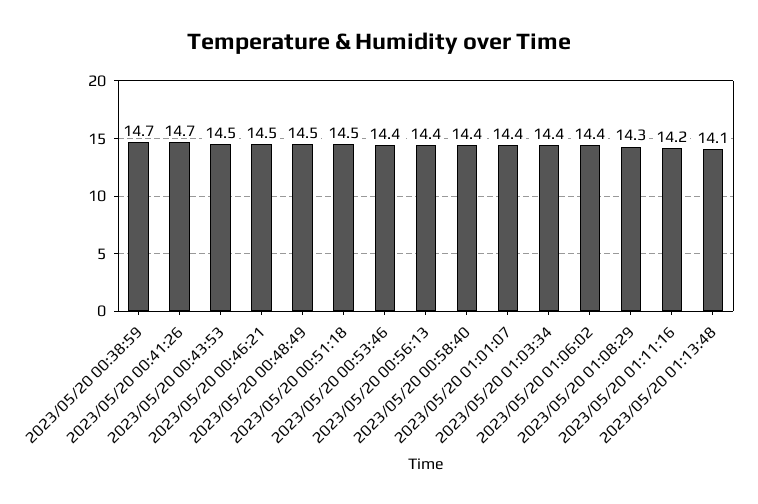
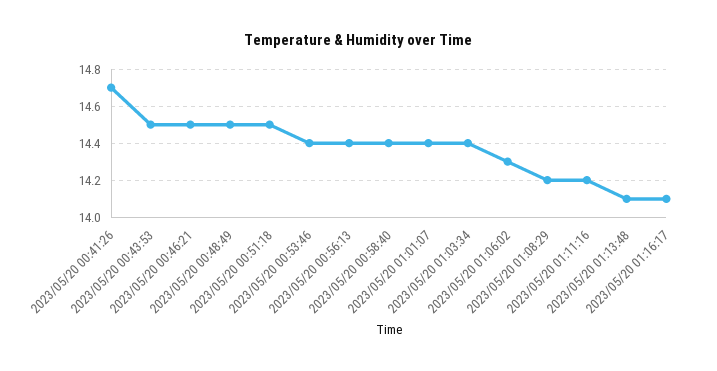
2023/05/20 00:38:59: 14.7 -> none
2023/05/20 01:06:02: 14.4 -> 14.3
2023/05/20 01:08:29: 14.3 -> 14.2
2023/05/20 01:16:17: none -> 14.1

